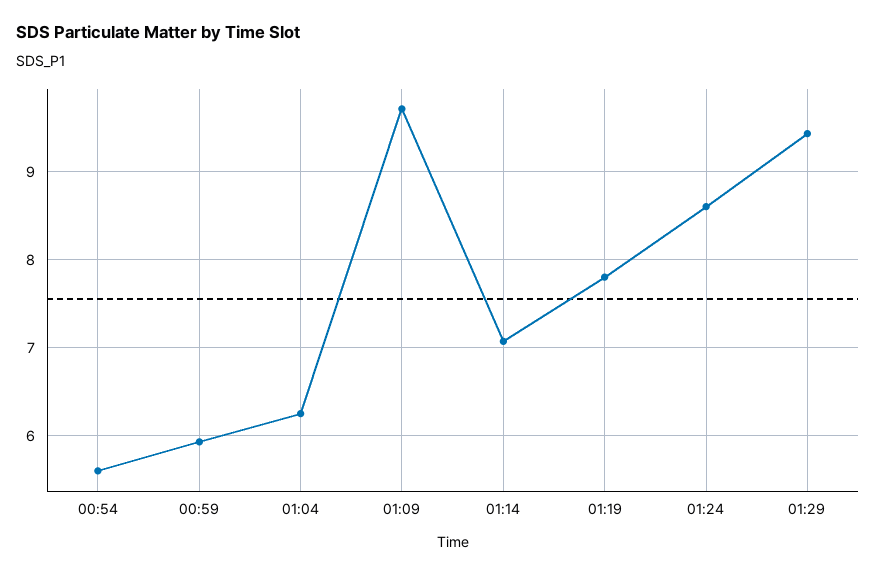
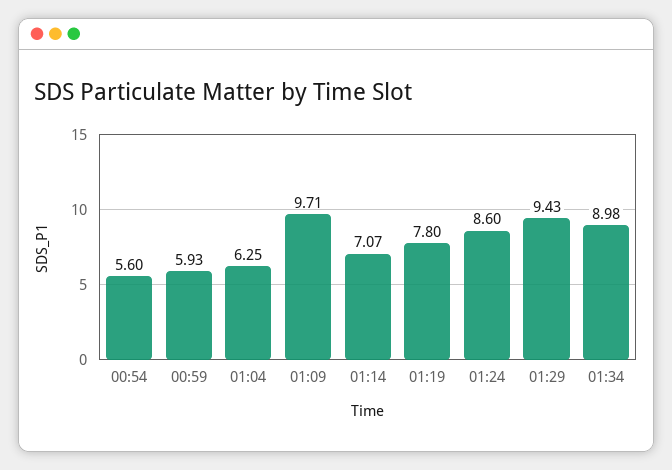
01:34: none -> 8.98

